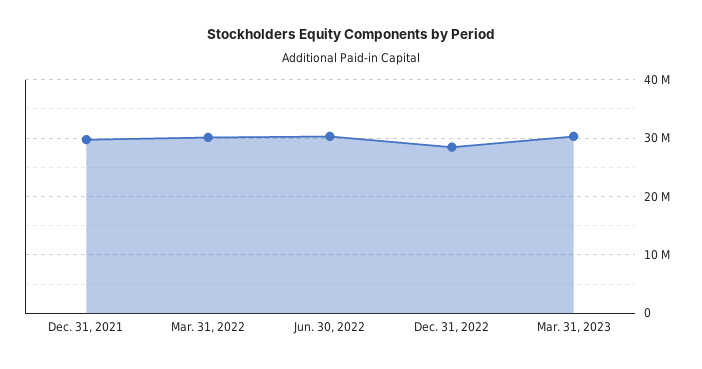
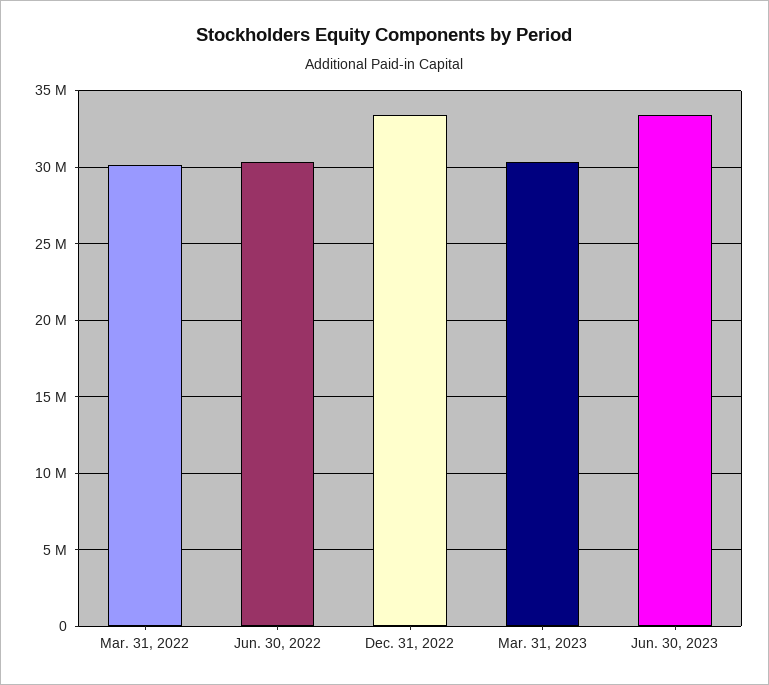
Dec. 31, 2021: 30000000 -> none
Dec. 31, 2022: 28000000 -> 33500000
Jun. 30, 2023: none -> 33500000

